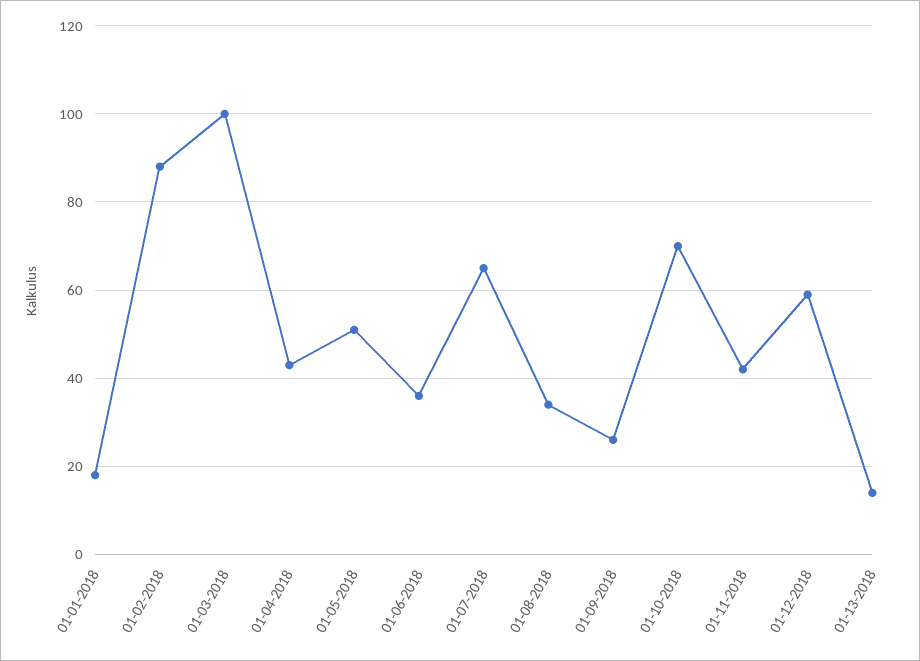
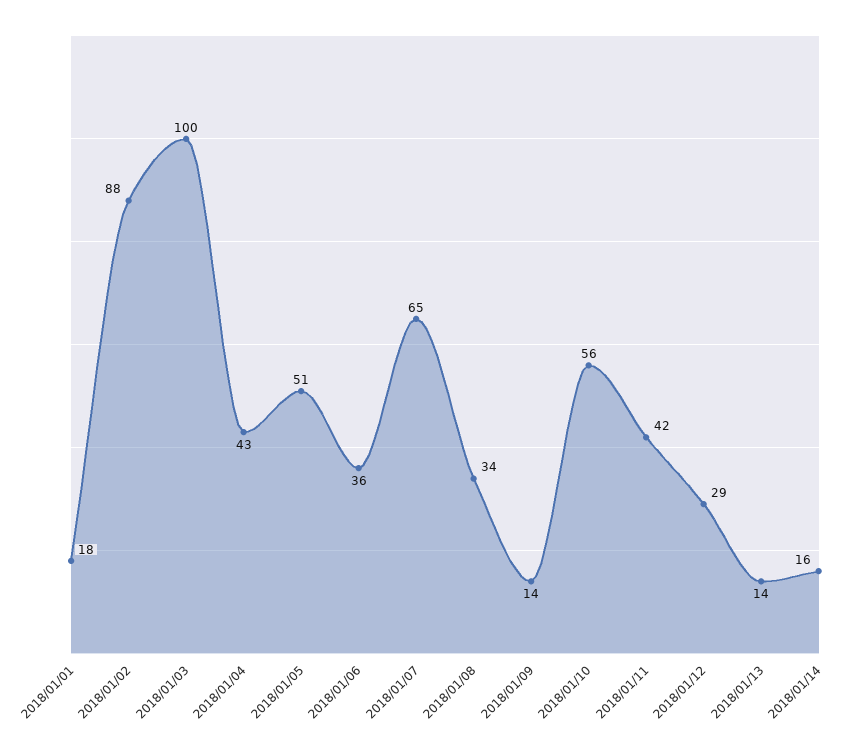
01-09-2018: 25 -> 14
01-10-2018: 70 -> 56
01-12-2018: 60 -> 29
2018/01/14: none -> 16

